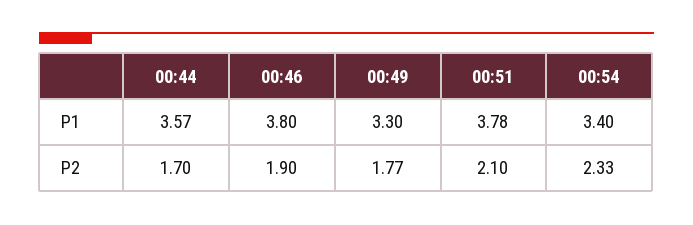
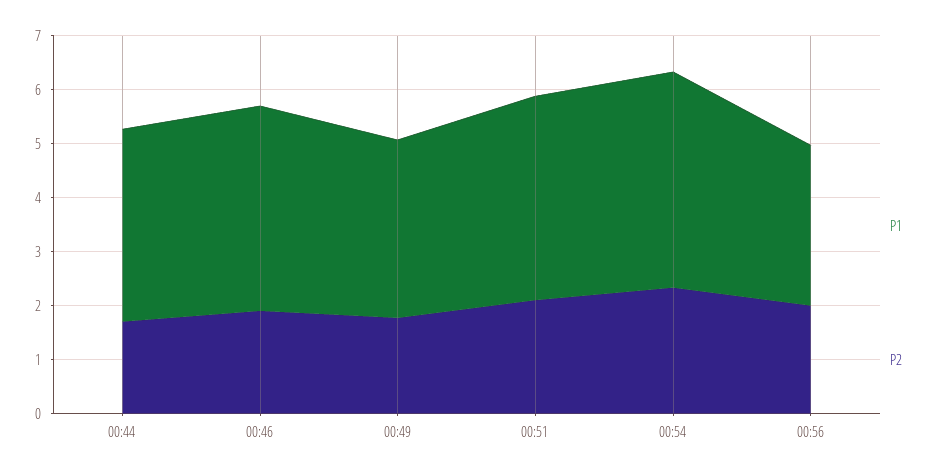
P1, 00:54: 3.4 -> 4
P1, 00:56: none -> 3
P2, 00:56: none -> 2

